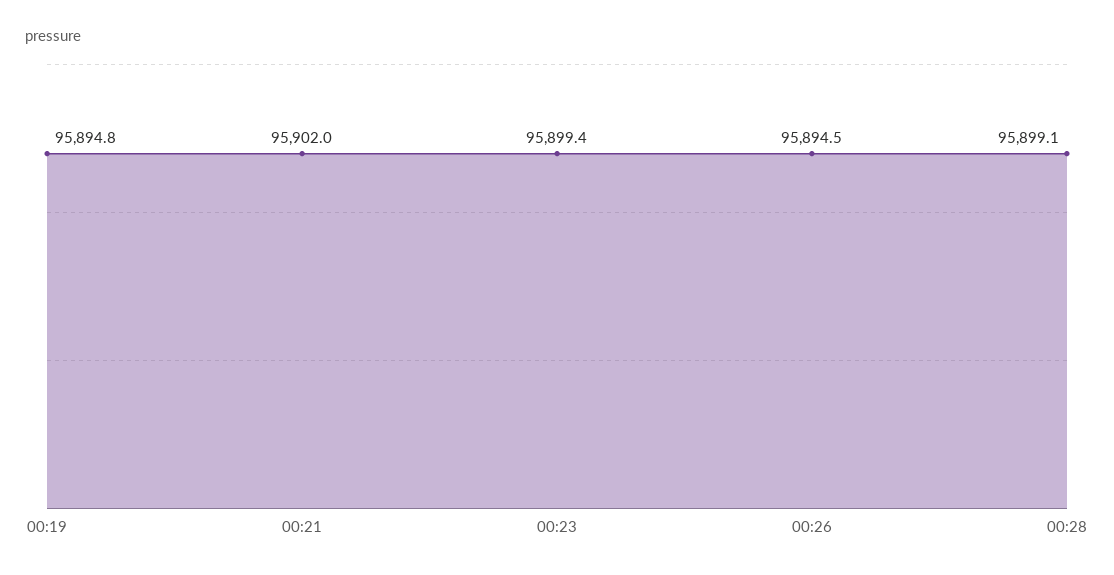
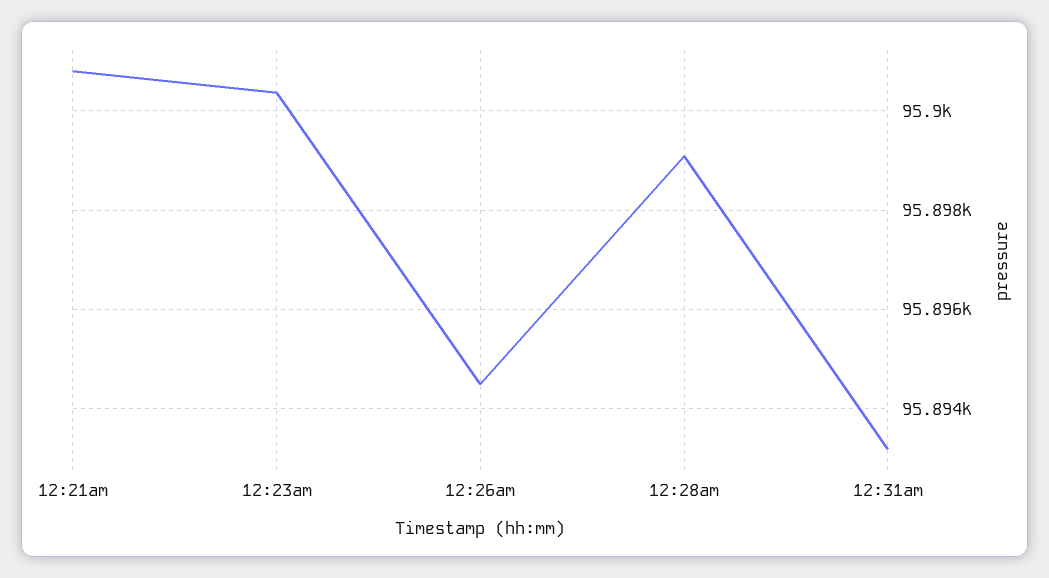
00:19: 95894.8 -> none
00:21: 95902 -> 95900.8
00:23: 95899.4 -> 95900.4
12:31am: none -> 95893.2

